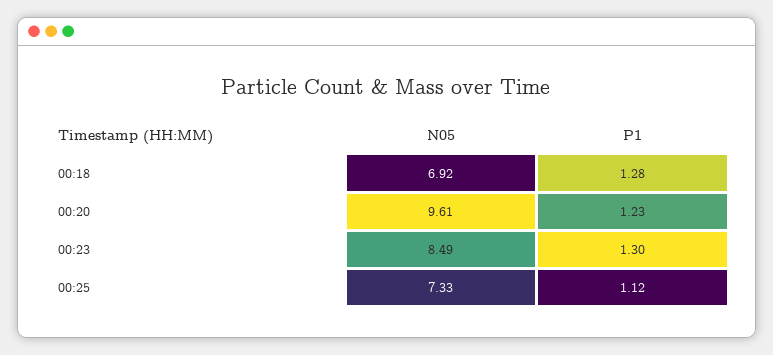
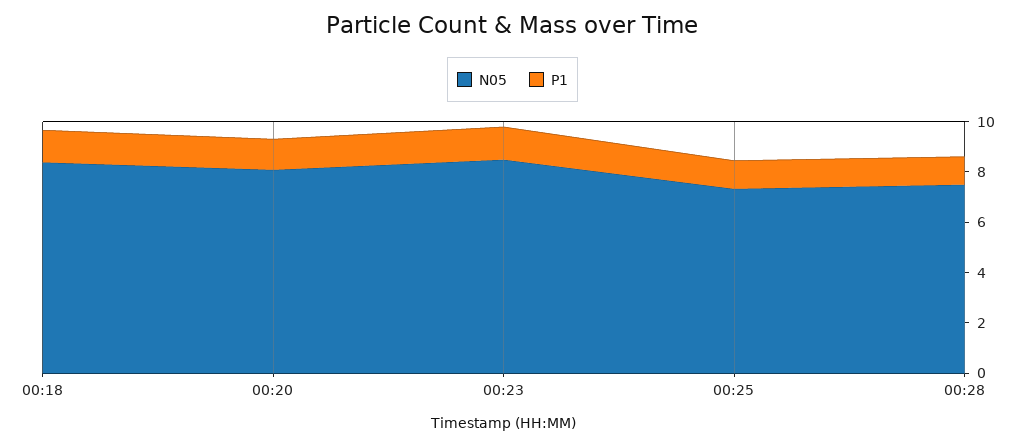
N05, 00:18: 6.92 -> 8.5
N05, 00:20: 9.61 -> 8
N05, 00:28: none -> 7.5
P1, 00:28: none -> 1

